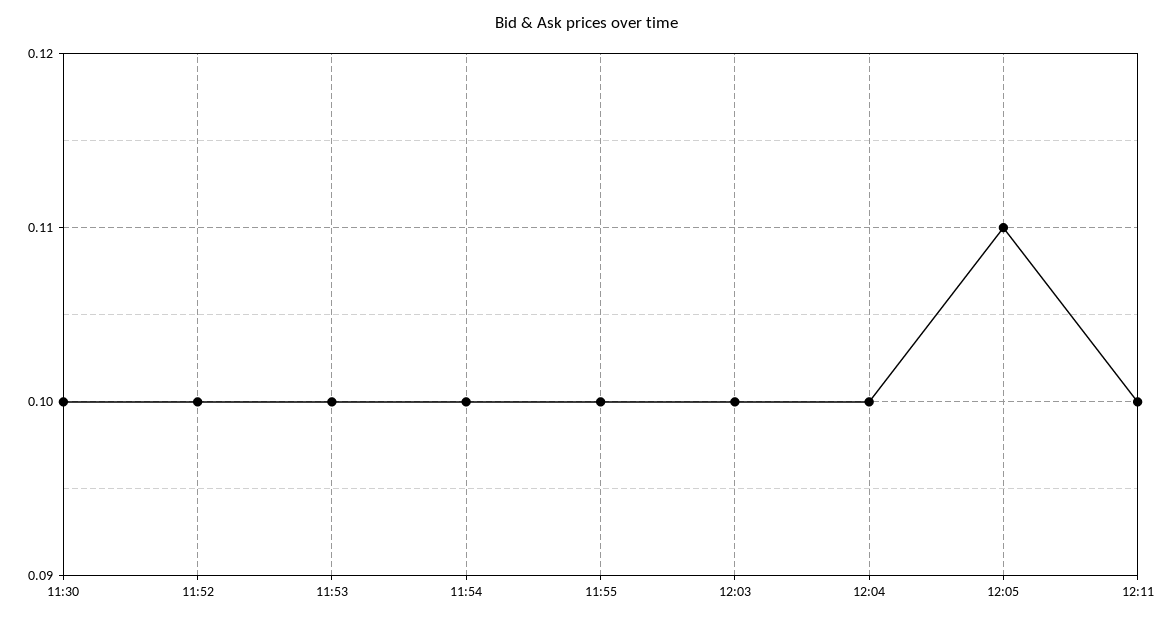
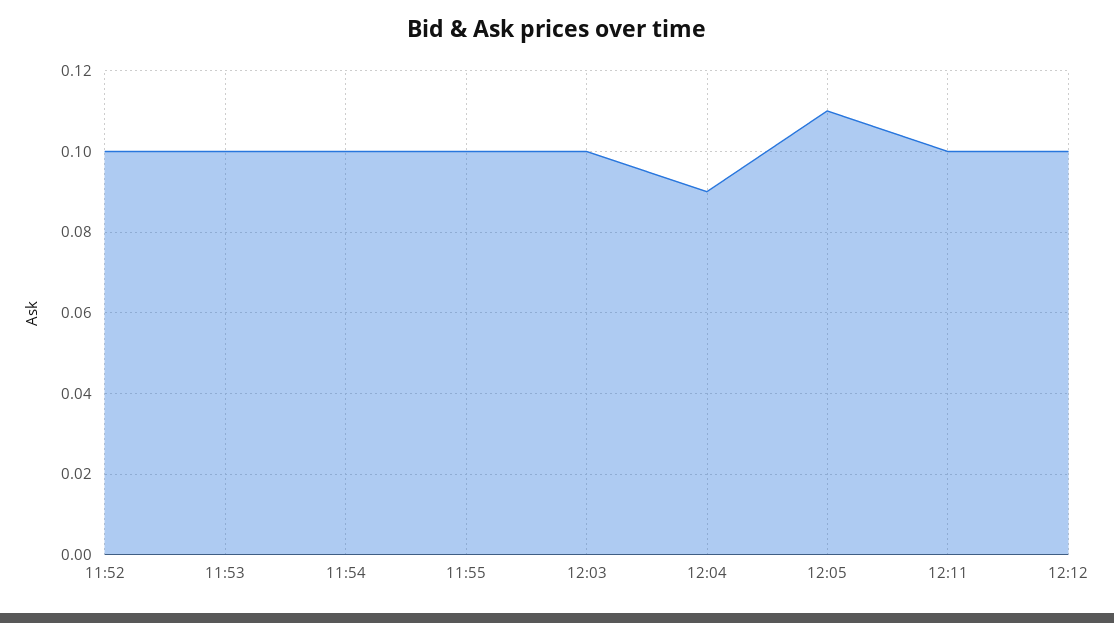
11:30: 0.1 -> none
12:04: 0.1 -> 0.09
12:12: none -> 0.1

